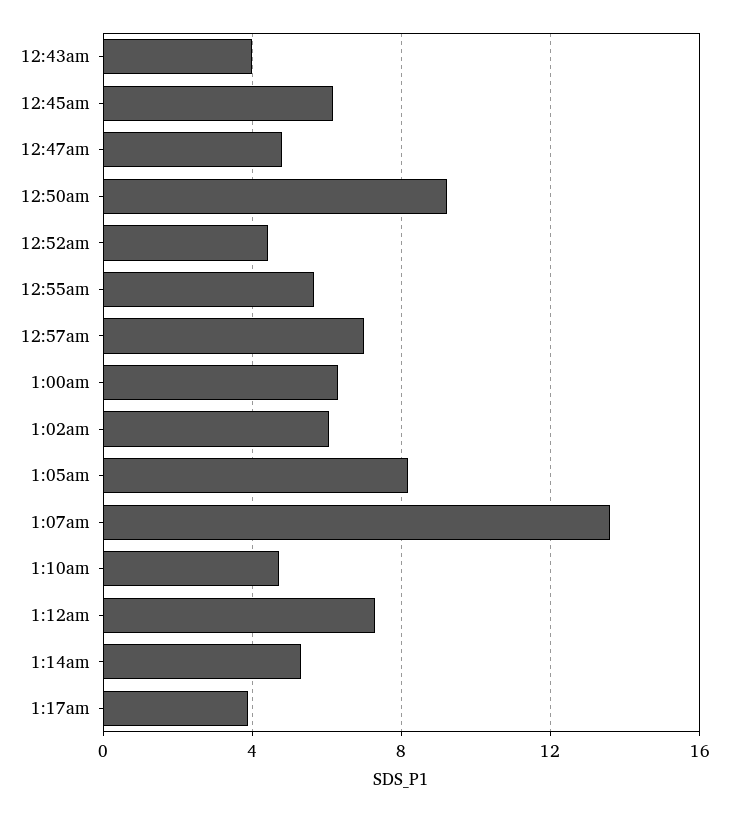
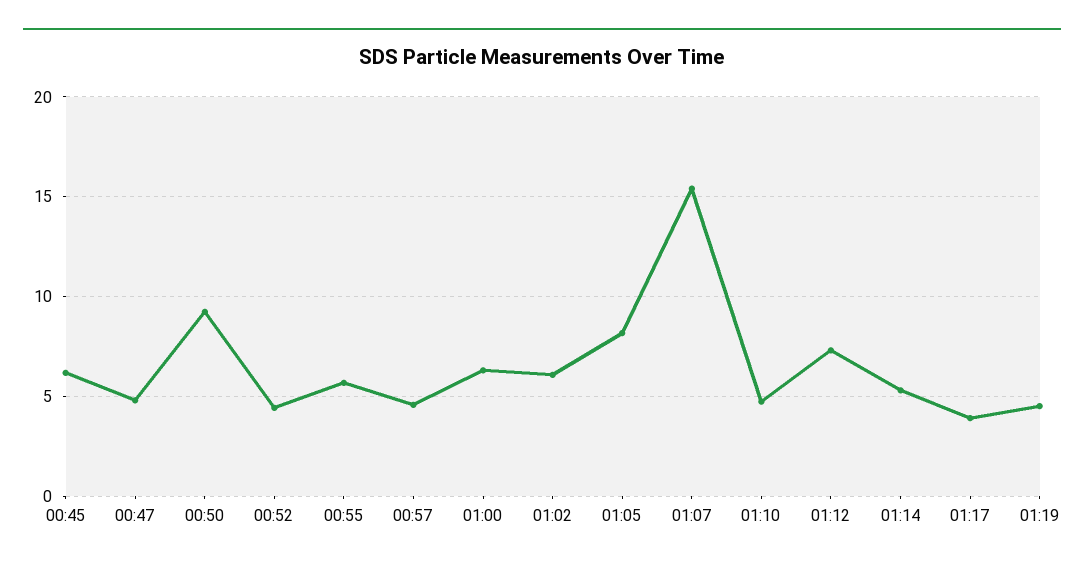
12:43am: 4 -> none
12:57am: 7 -> 4.5
1:07am: 13.5 -> 15.5
01:19: none -> 4.5

